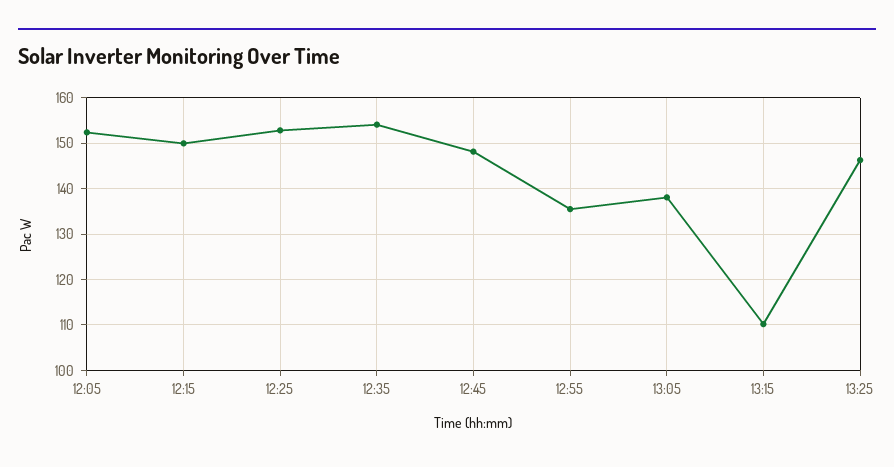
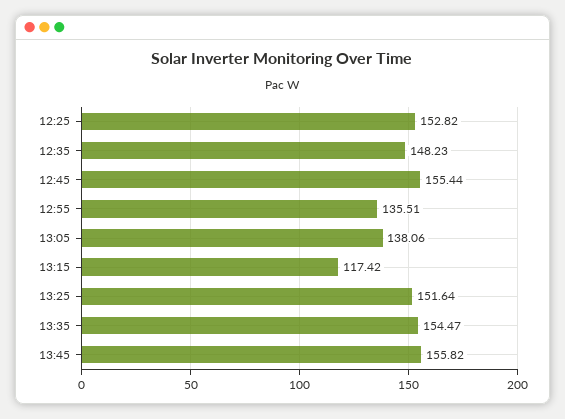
12:05: 152 -> none
12:15: 150 -> none
12:35: 154 -> 148.23
12:45: 148 -> 155.44
13:15: 110 -> 117.42
13:25: 146 -> 151.64
13:35: none -> 154.47
13:45: none -> 155.82

